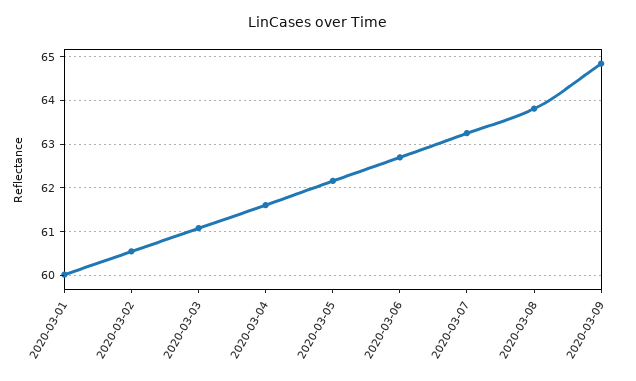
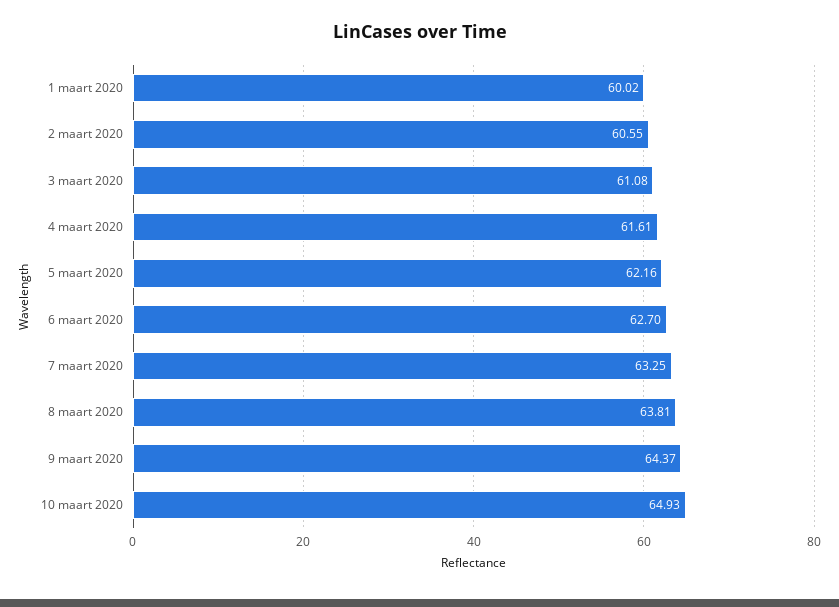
2020-03-09: 64.8 -> 64.37
10 maart 2020: none -> 64.93

